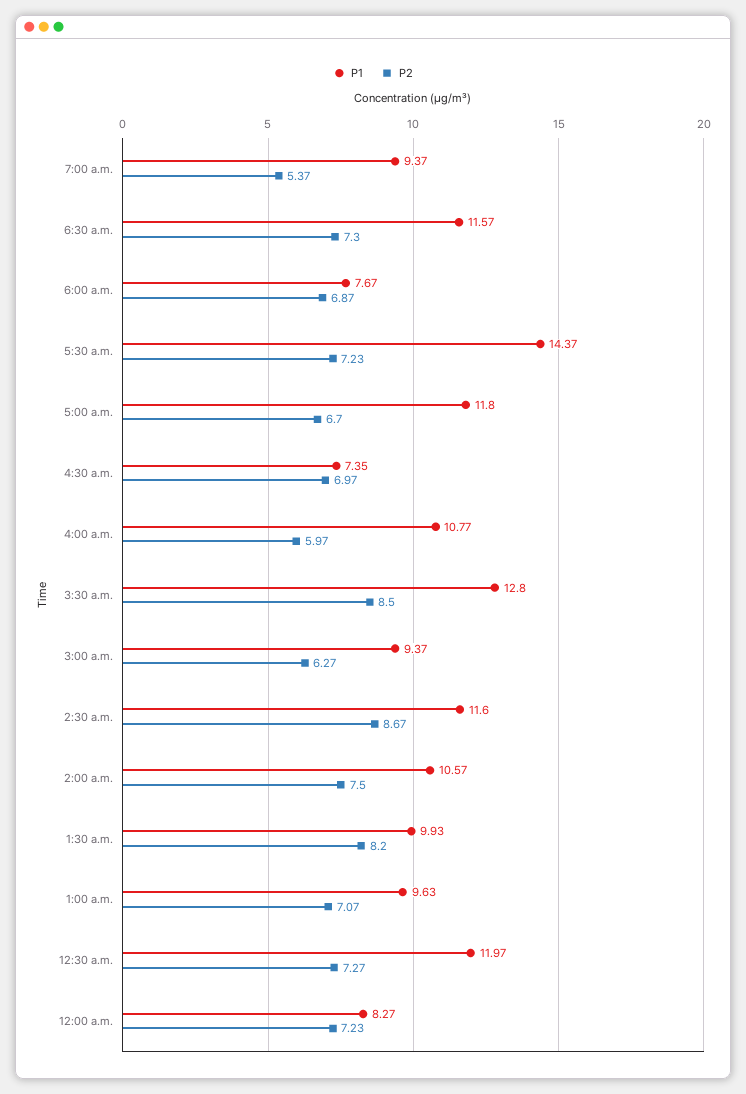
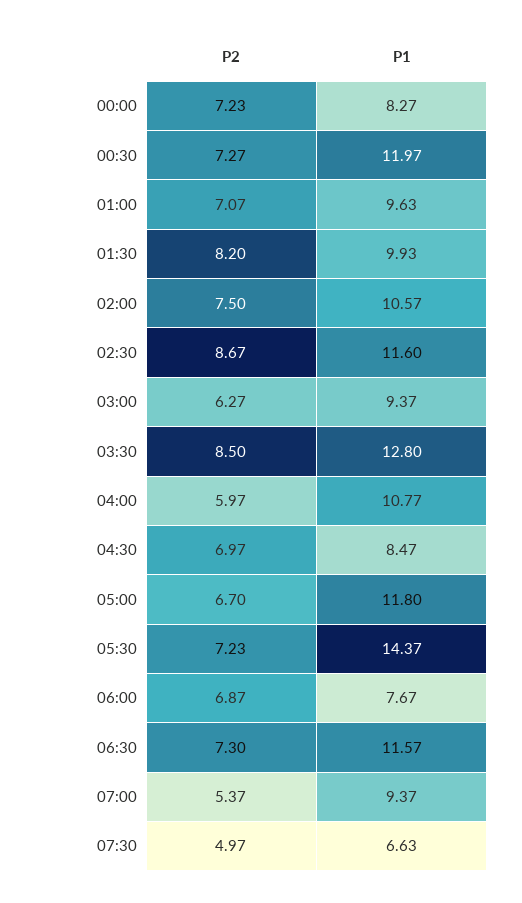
P1, 4:30 a.m.: 7.35 -> 8.47
P2, 07:30: none -> 4.97
P1, 07:30: none -> 6.63

